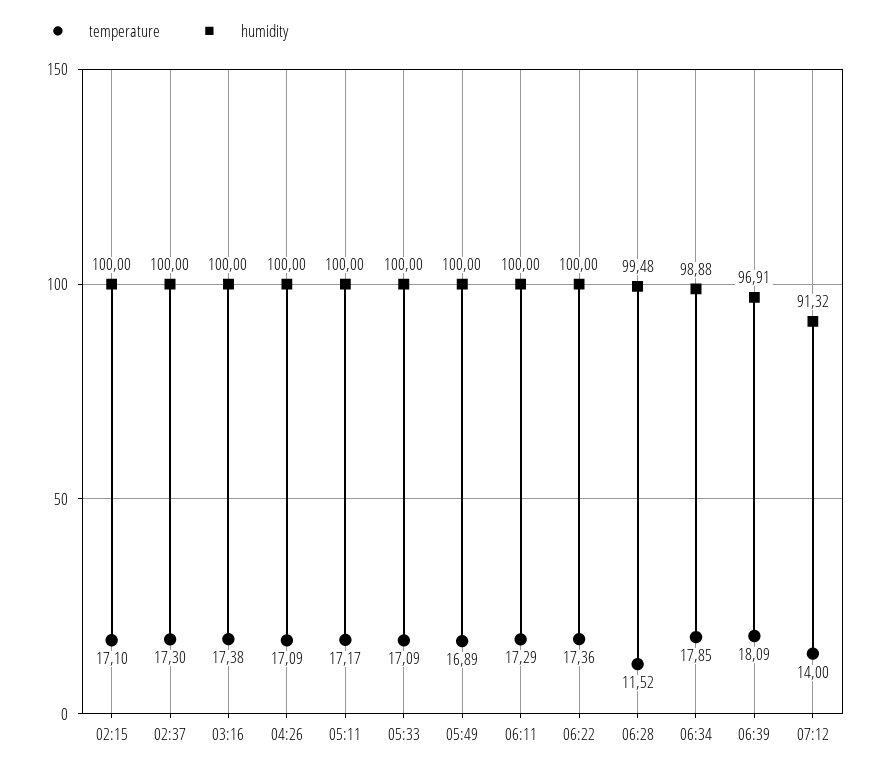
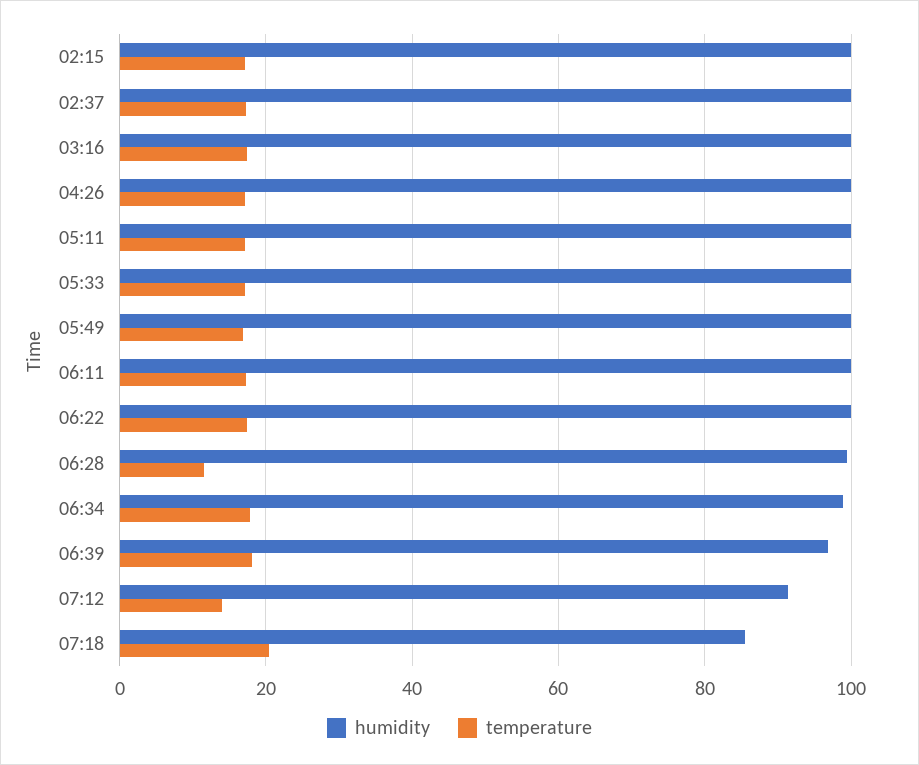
humidity, 07:18: none -> 86
temperature, 07:18: none -> 20

